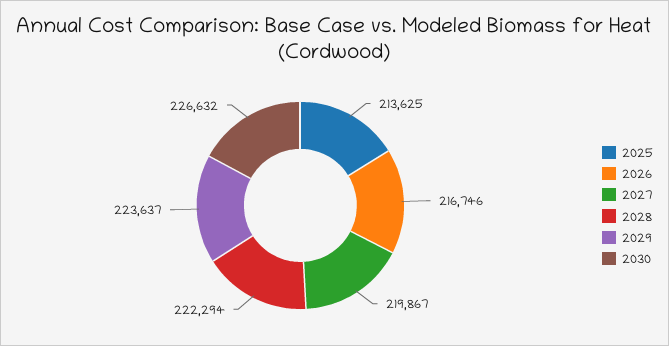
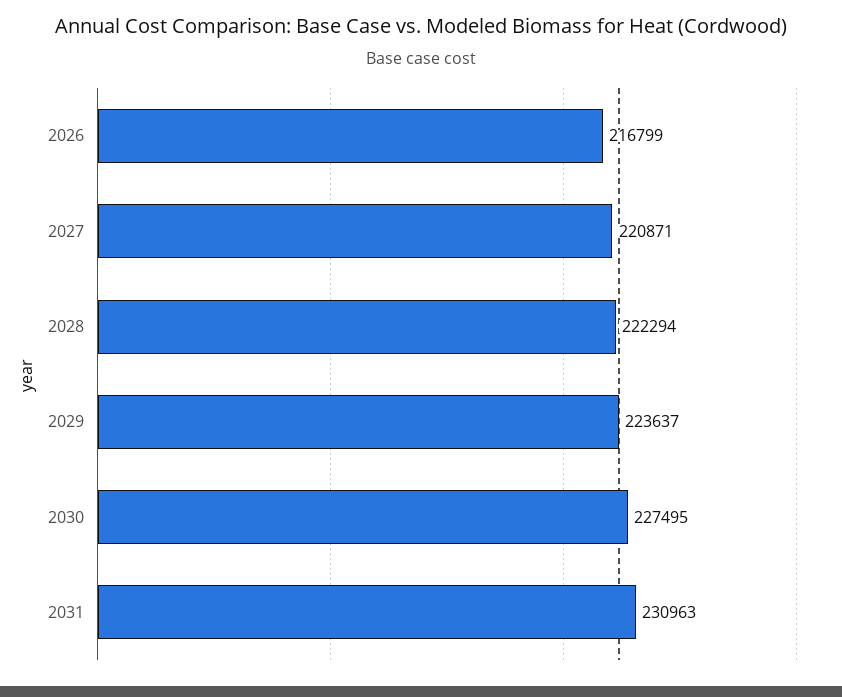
2025: 213625 -> none
2026: 216746 -> 216799
2027: 219867 -> 220871
2030: 226632 -> 227495
2031: none -> 230963

